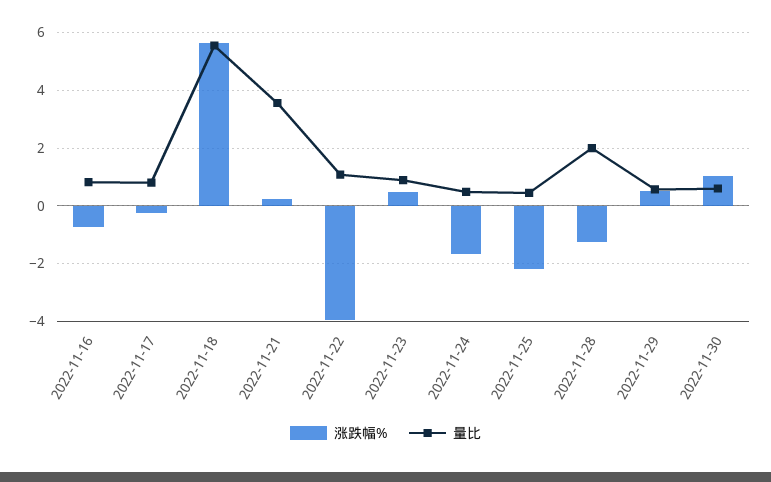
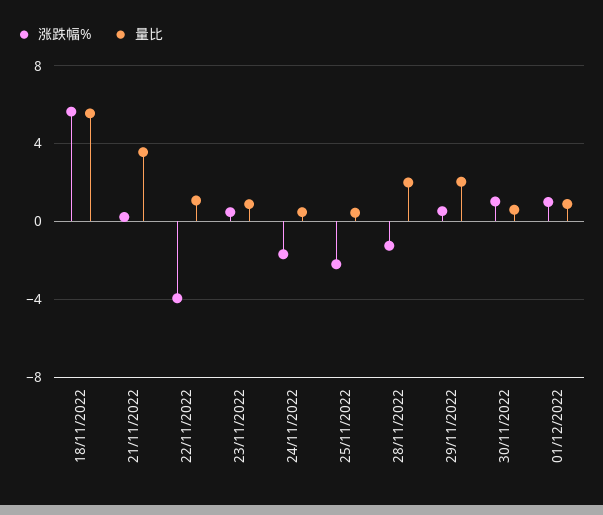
涨跌幅%, 2022-11-16: -0.75 -> none
量比, 2022-11-16: 0.75 -> none
涨跌幅%, 2022-11-17: -0.25 -> none
量比, 2022-11-17: 0.75 -> none
量比, 2022-11-29: 0.5 -> 2
涨跌幅%, 01/12/2022: none -> 1
量比, 01/12/2022: none -> 1

